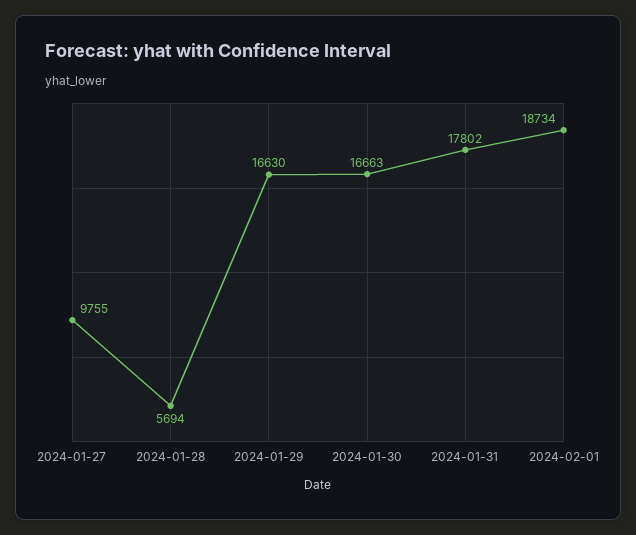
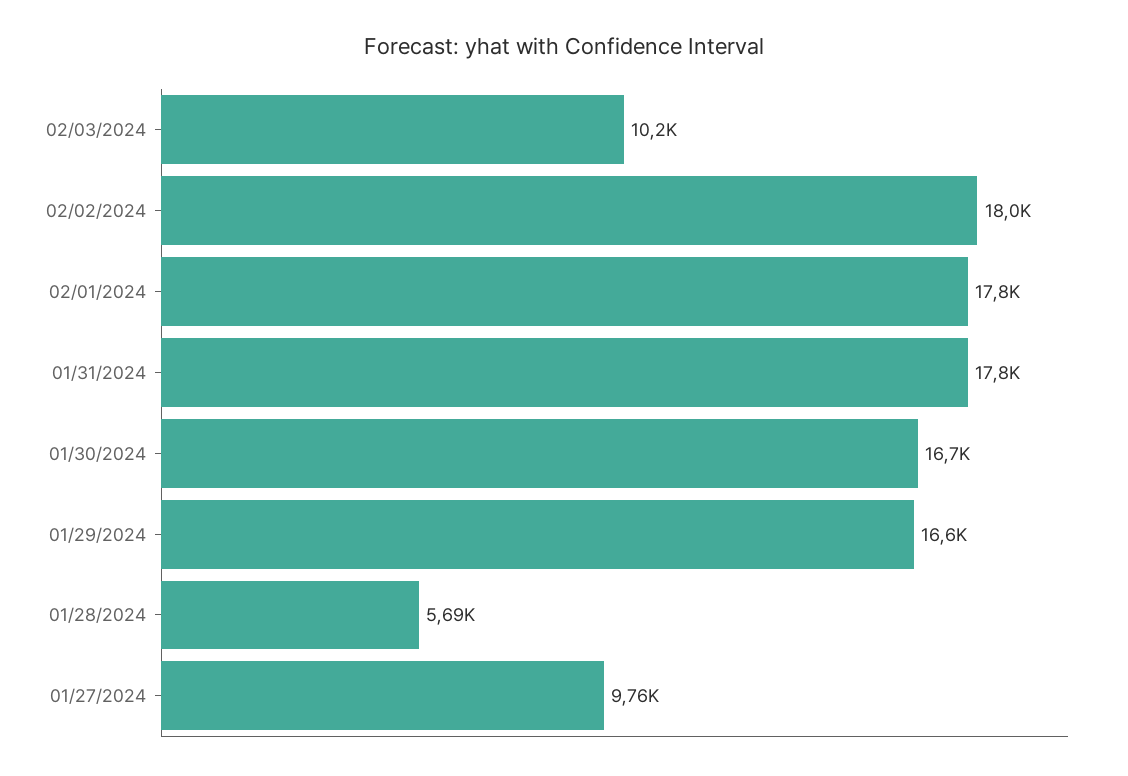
2024-02-01: 18734 -> 17800
02/03/2024: none -> 10200
02/02/2024: none -> 18000

